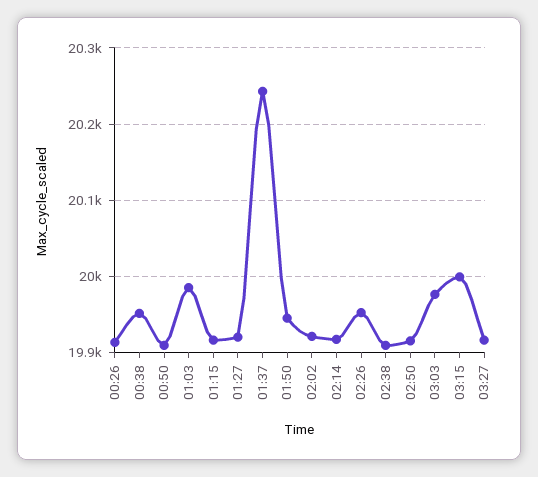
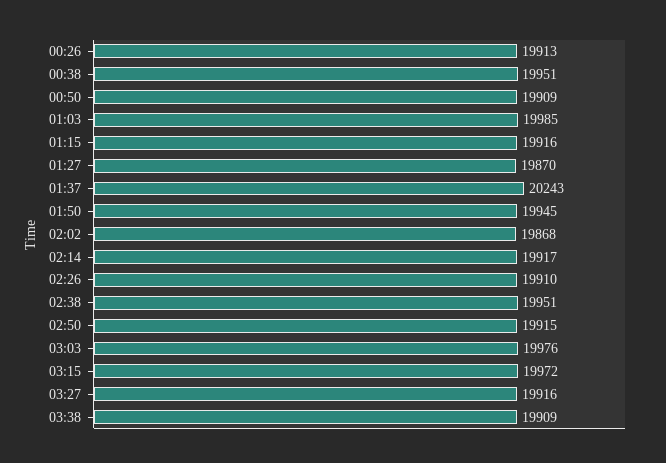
01:27: 19920 -> 19870
02:02: 19920 -> 19868
02:26: 19950 -> 19910
02:38: 19910 -> 19951
03:15: 20000 -> 19972
03:38: none -> 19909

